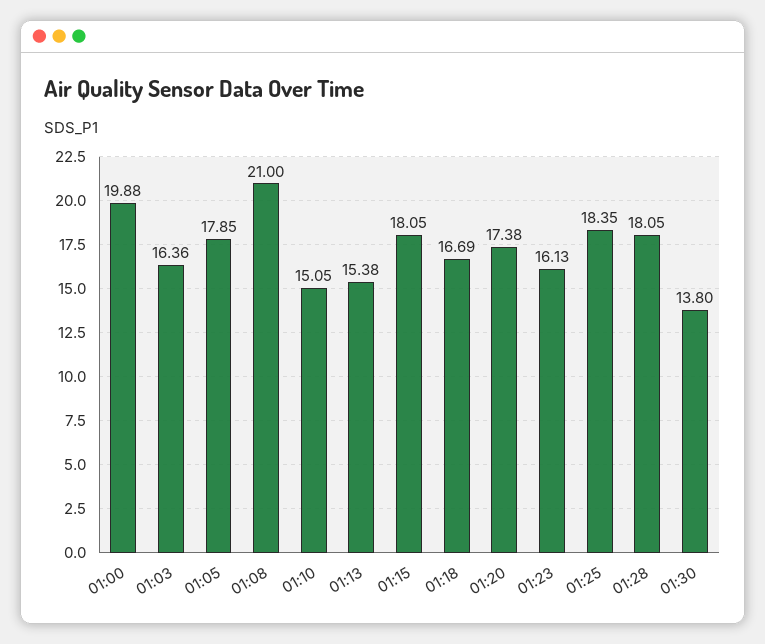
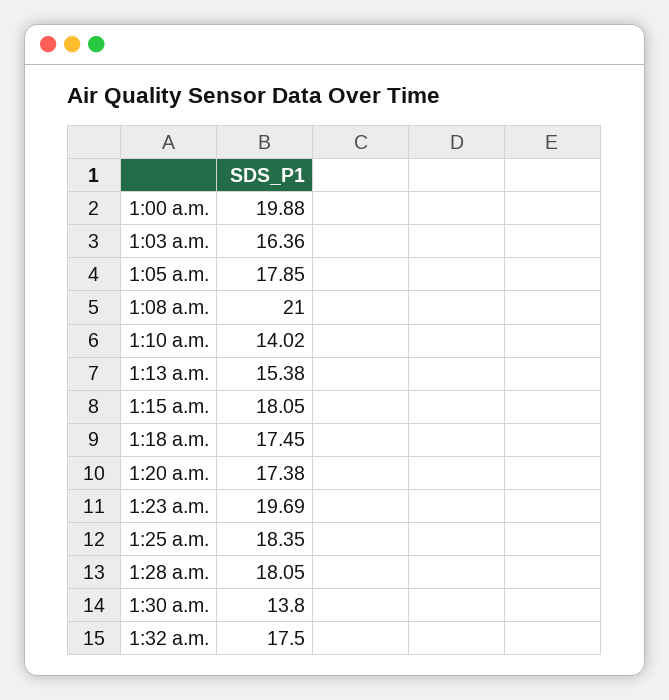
01:10: 15.05 -> 14.02
01:18: 16.69 -> 17.45
01:23: 16.13 -> 19.69
1:32 a.m.: none -> 17.5

